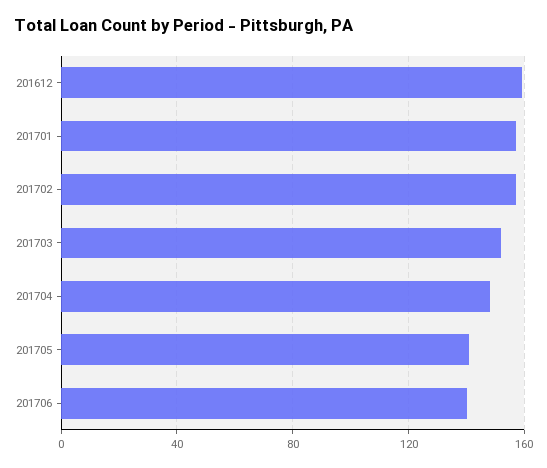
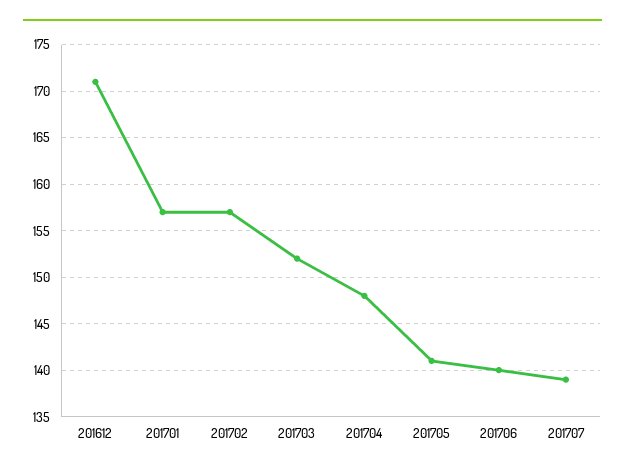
201612: 160 -> 171
201707: none -> 139

